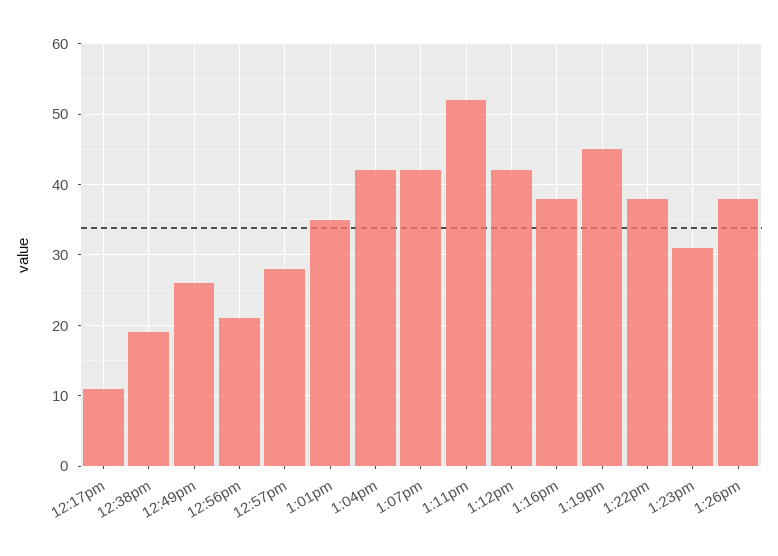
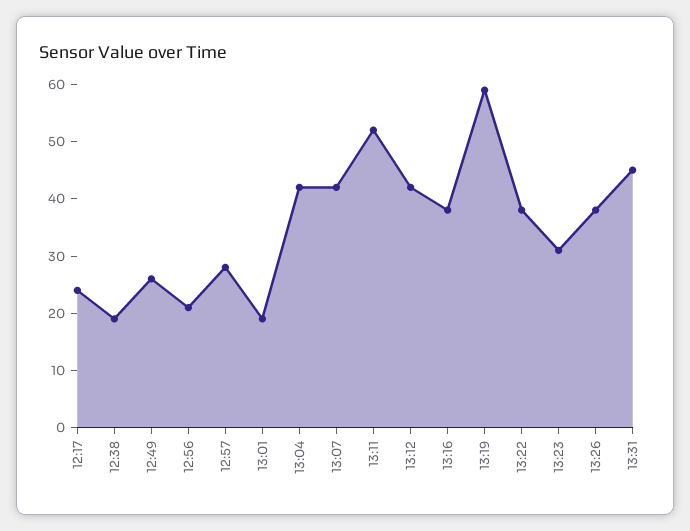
12:17pm: 11 -> 25
1:01pm: 35 -> 20
1:19pm: 45 -> 60
13:31: none -> 45

